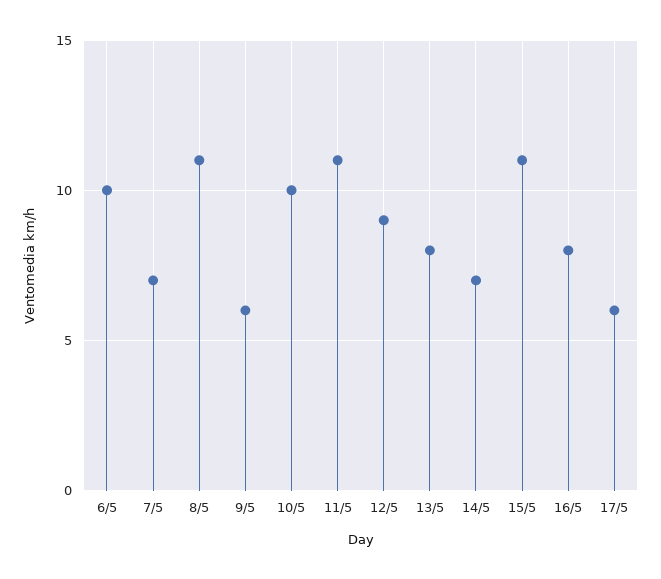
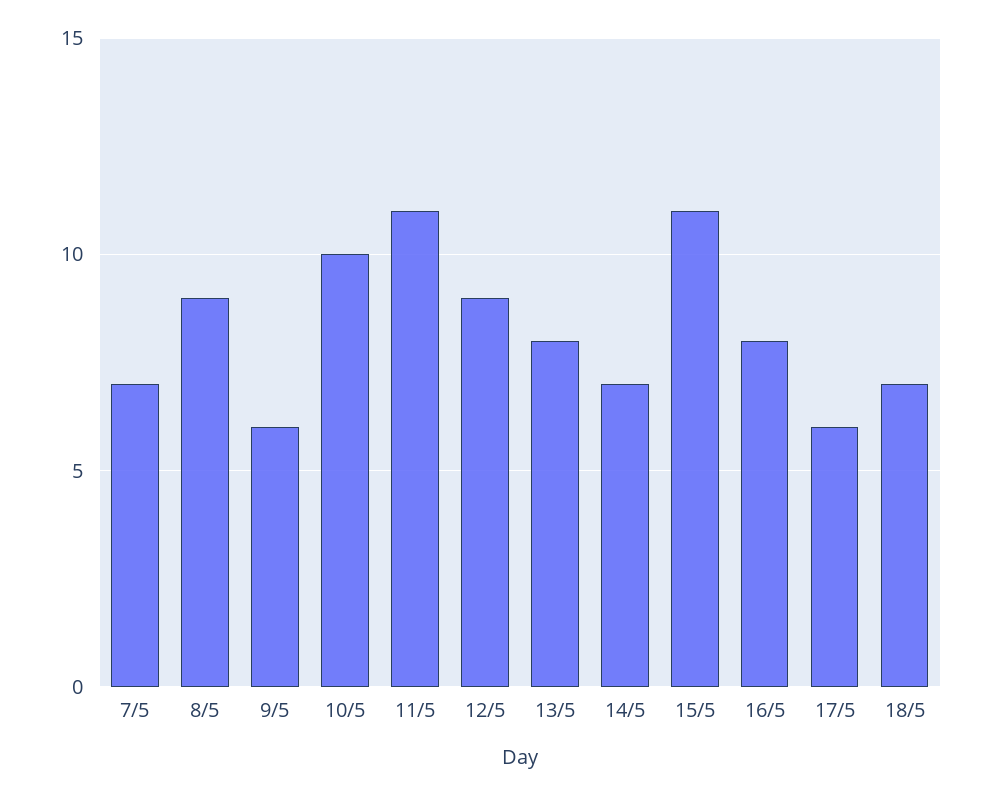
6/5: 10 -> none
8/5: 11 -> 9
18/5: none -> 7

